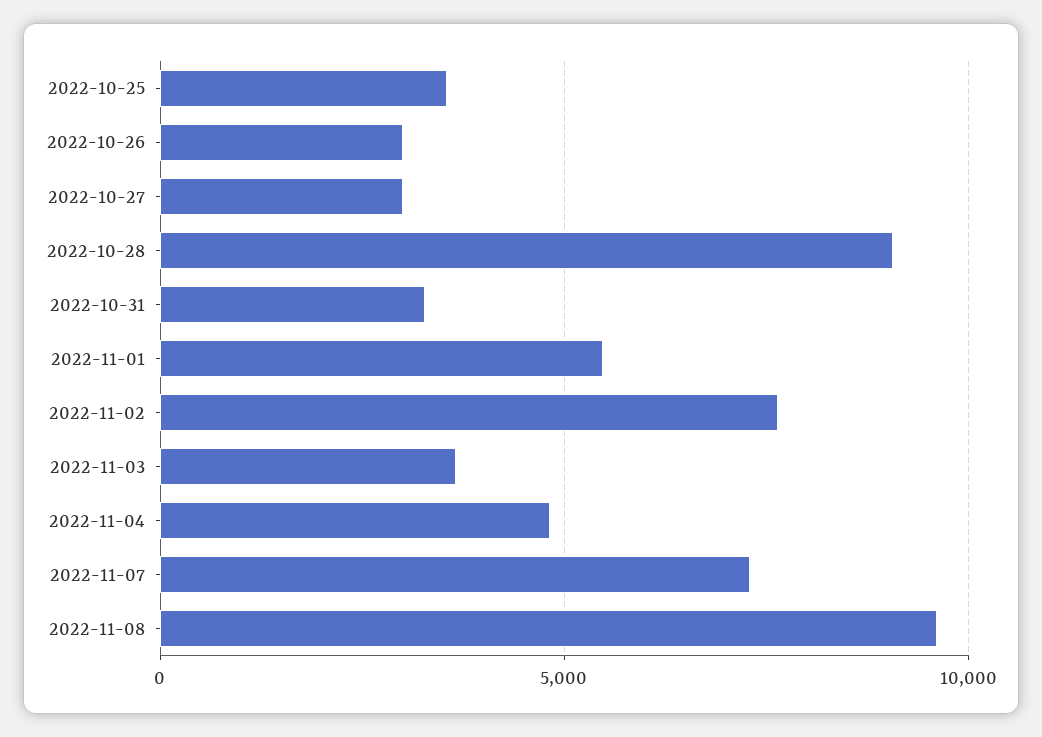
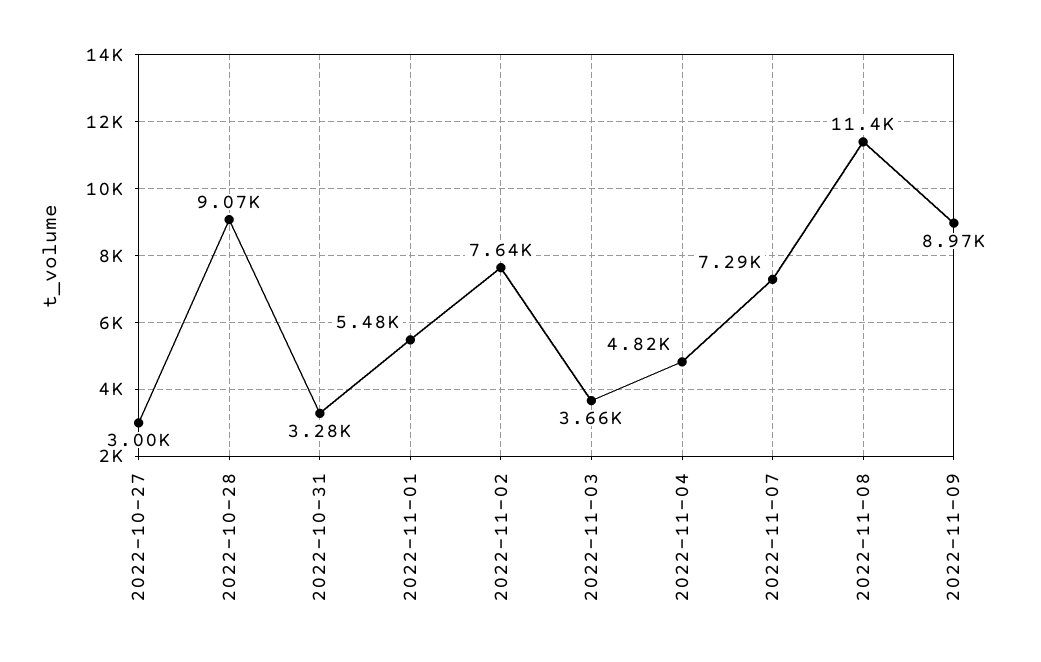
2022-10-25: 3500 -> none
2022-10-26: 3000 -> none
2022-11-08: 9500 -> 11400
2022-11-09: none -> 8970

